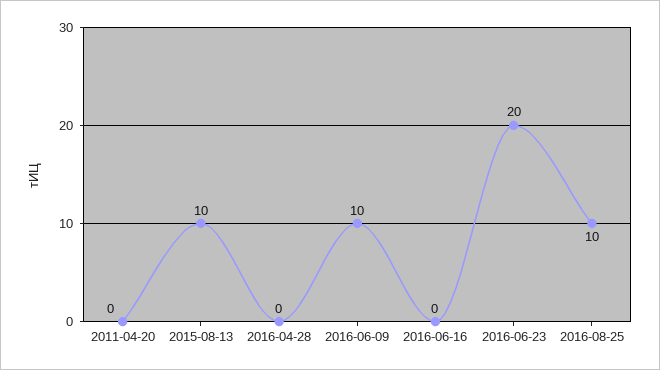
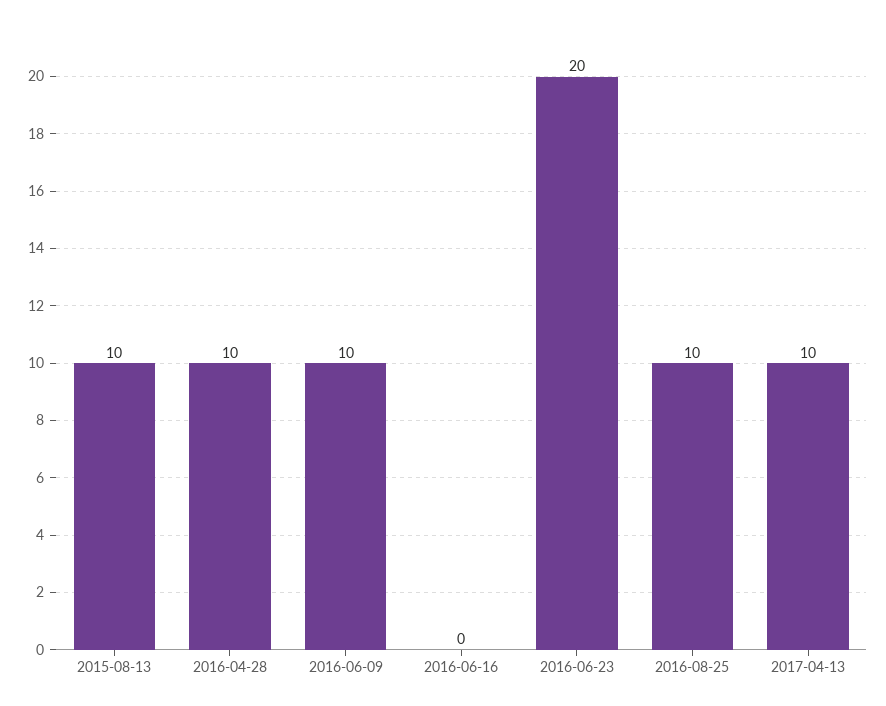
2011-04-20: 0 -> none
2016-04-28: 0 -> 10
2017-04-13: none -> 10

